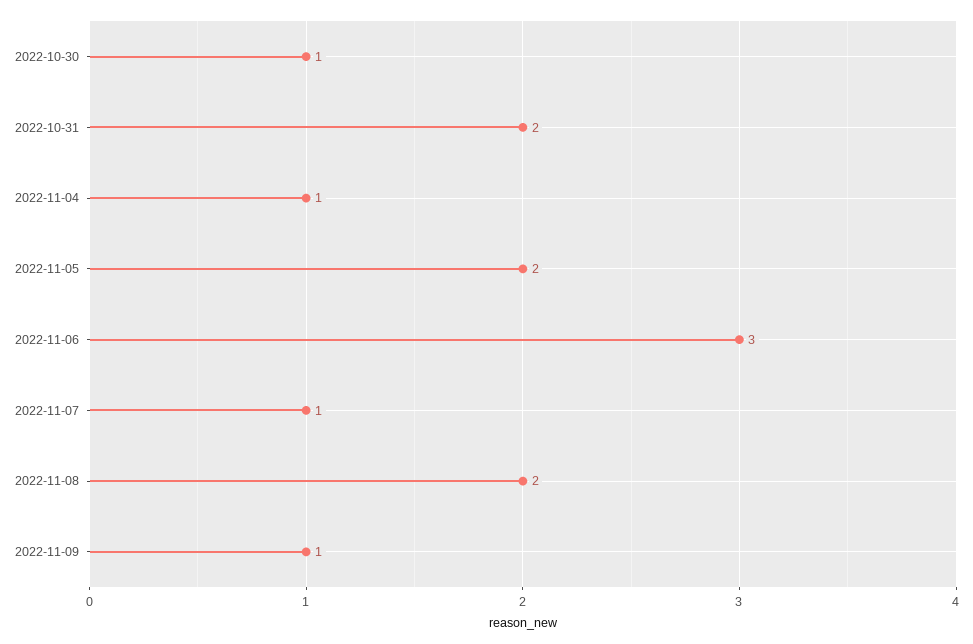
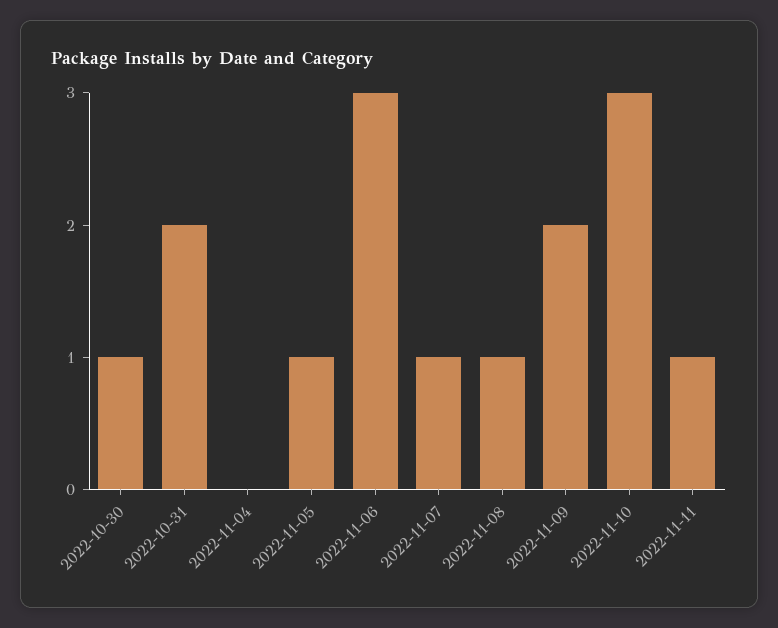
2022-11-04: 1 -> 0
2022-11-05: 2 -> 1
2022-11-08: 2 -> 1
2022-11-09: 1 -> 2
2022-11-10: none -> 3
2022-11-11: none -> 1

